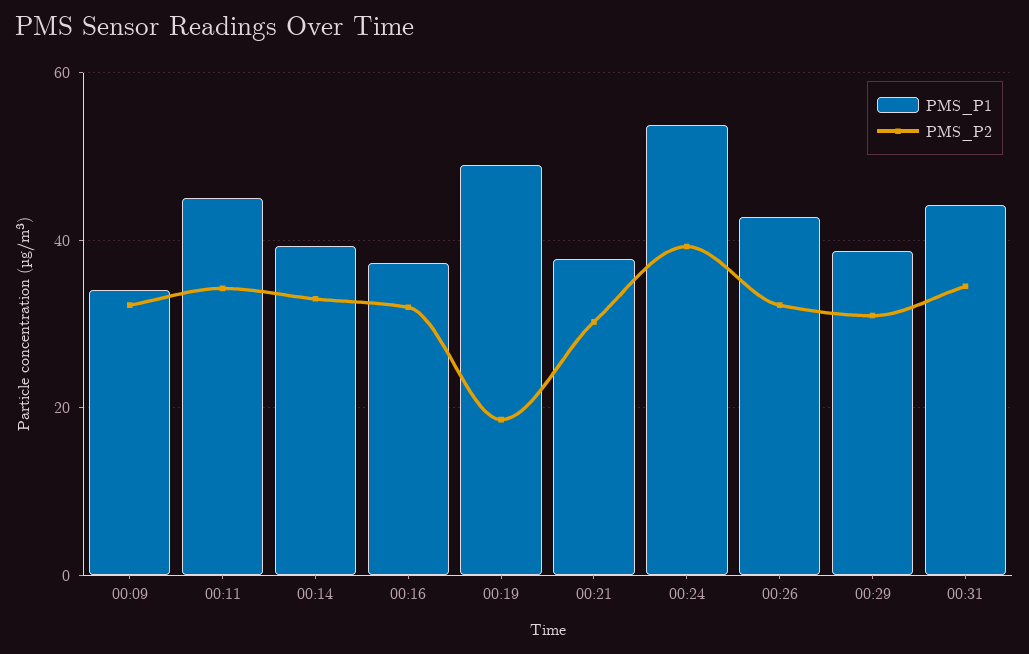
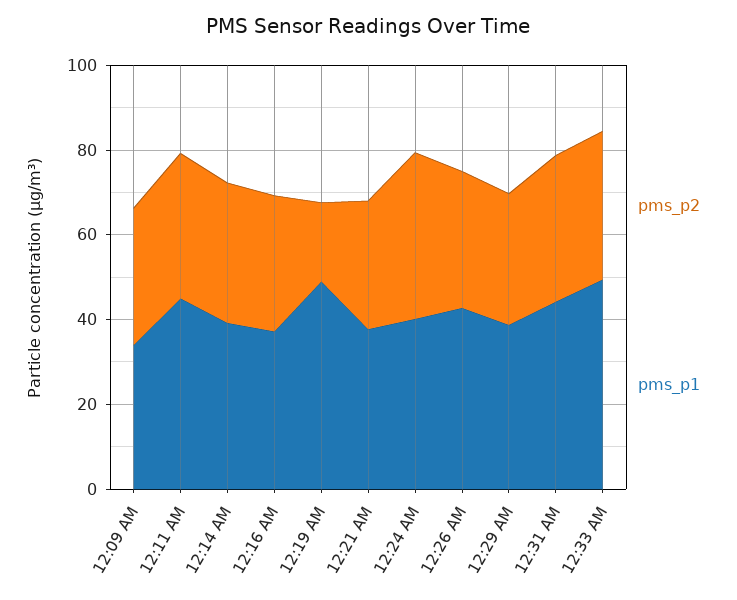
PMS_P1, 00:24: 54 -> 40
PMS_P2, 12:33 AM: none -> 35
PMS_P1, 12:33 AM: none -> 50

